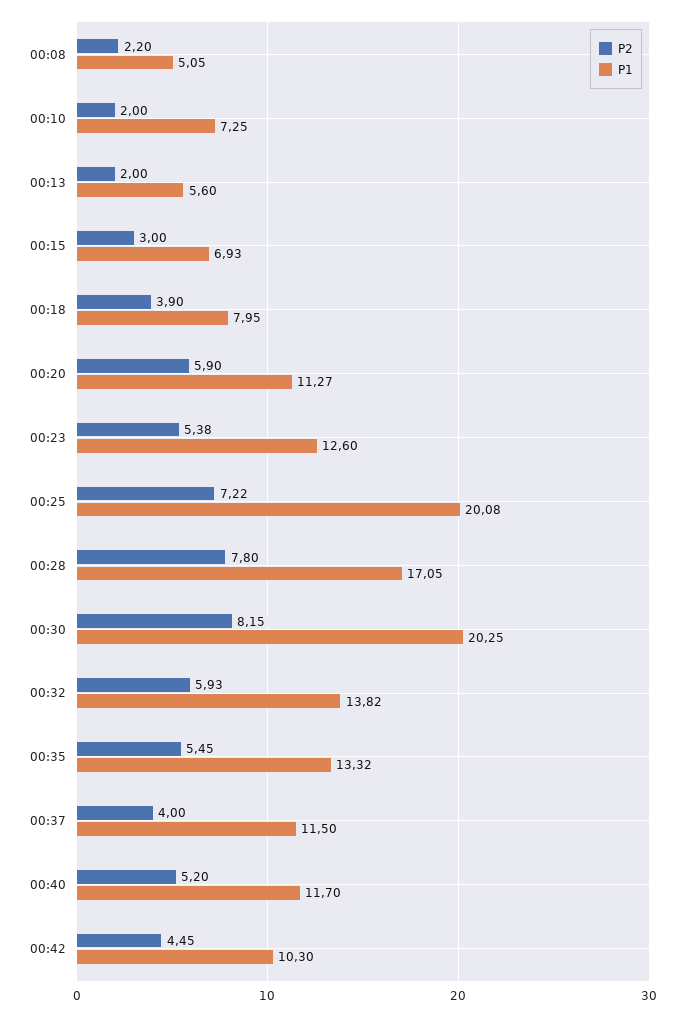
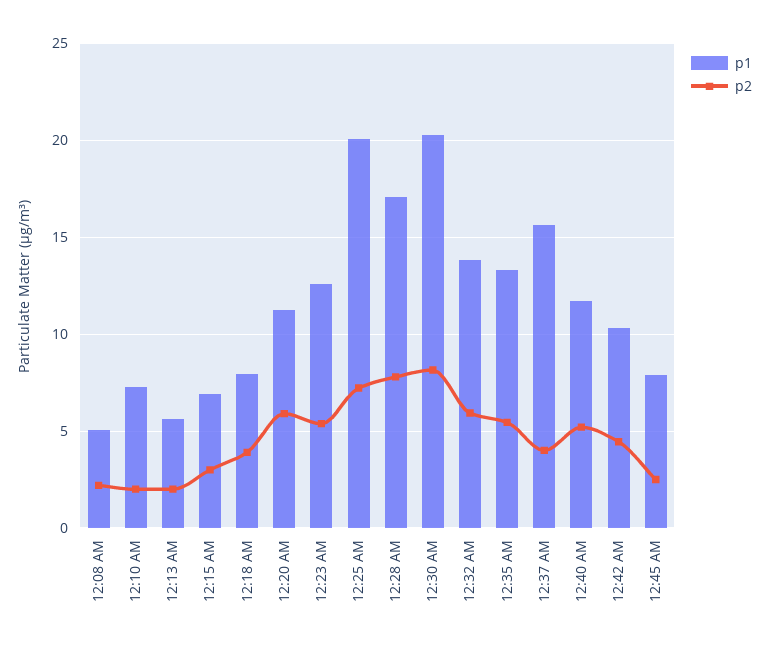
P1, 00:37: 11.5 -> 15.5
P1, 12:45 AM: none -> 8
P2, 12:45 AM: none -> 2.5

